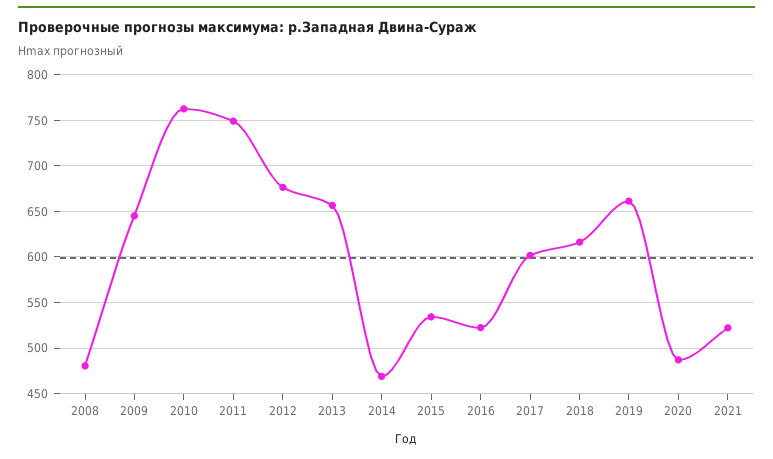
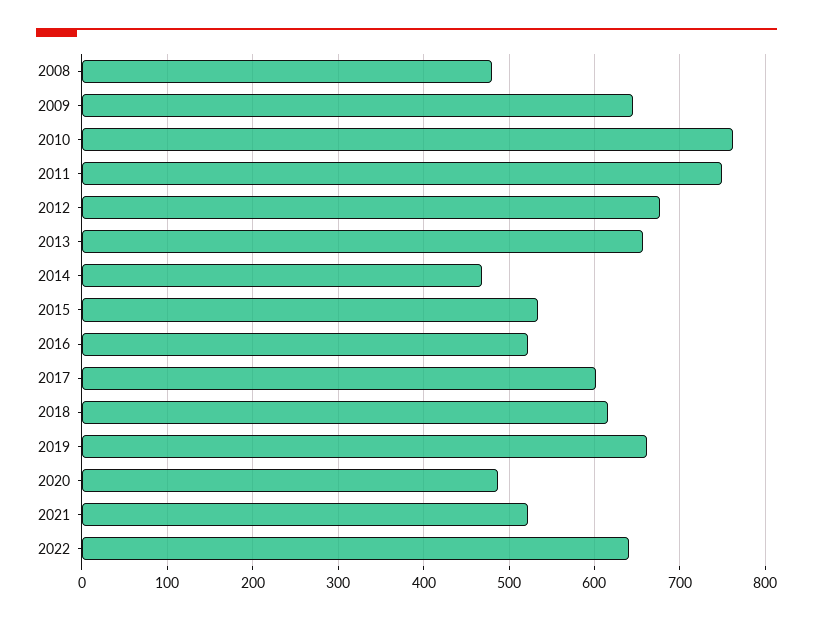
2022: none -> 640

